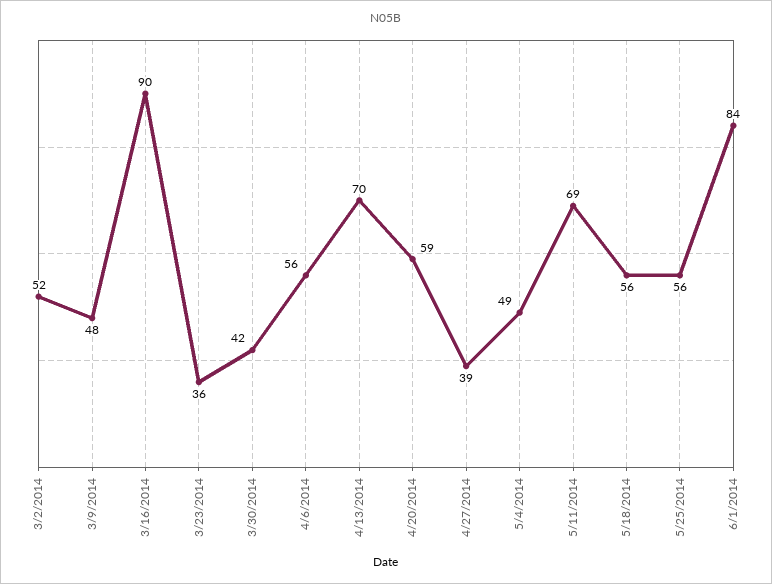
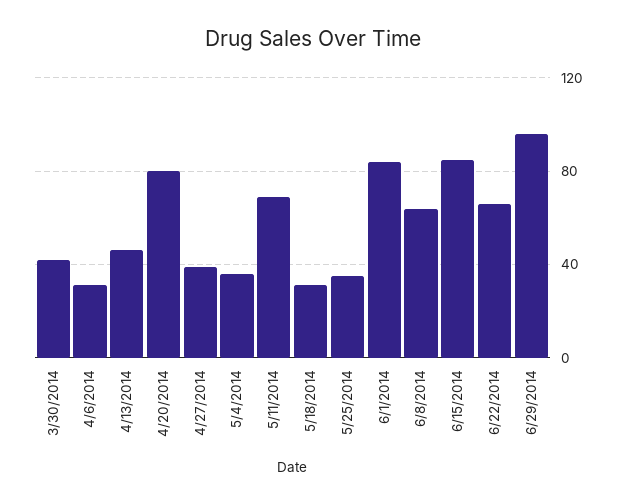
3/2/2014: 52 -> none
3/9/2014: 48 -> none
3/16/2014: 90 -> none
3/23/2014: 36 -> none
4/6/2014: 56 -> 30
4/13/2014: 70 -> 45
4/20/2014: 59 -> 80
5/4/2014: 49 -> 35
5/18/2014: 56 -> 30
5/25/2014: 56 -> 35
6/8/2014: none -> 65
6/15/2014: none -> 85
6/22/2014: none -> 65
6/29/2014: none -> 95

